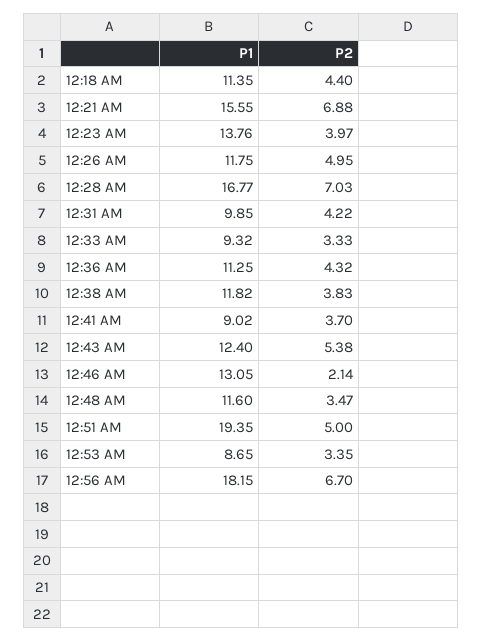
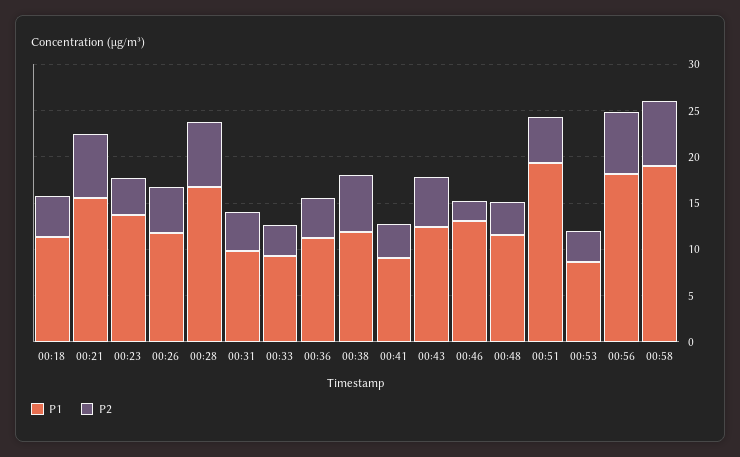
P2, 12:38 AM: 3.83 -> 6
P1, 00:58: none -> 19
P2, 00:58: none -> 7

